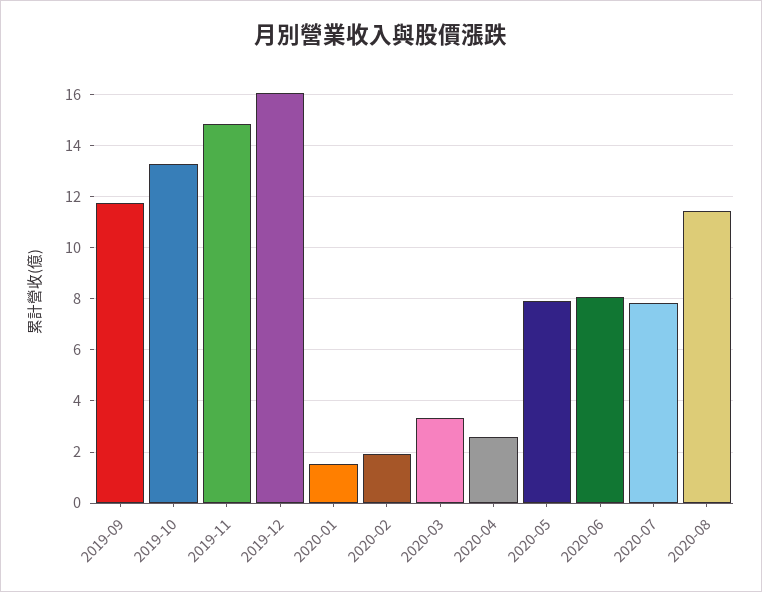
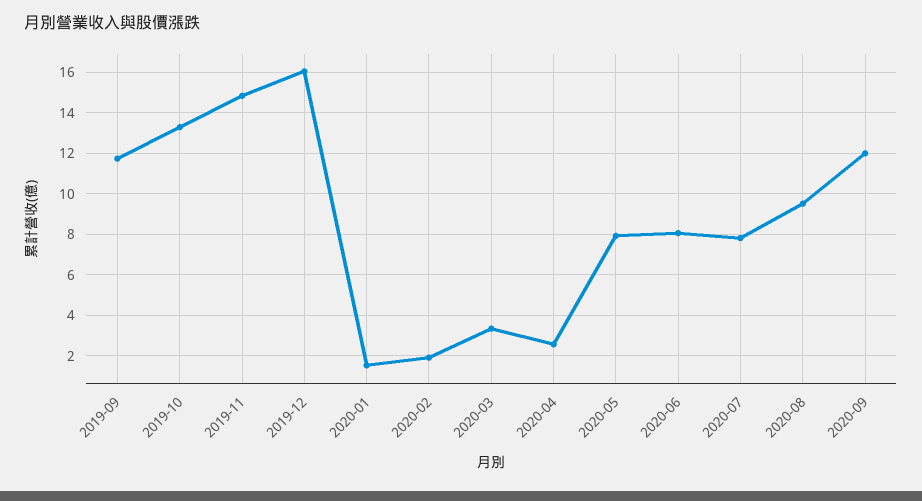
2020-08: 11.5 -> 9.5
2020-09: none -> 12

